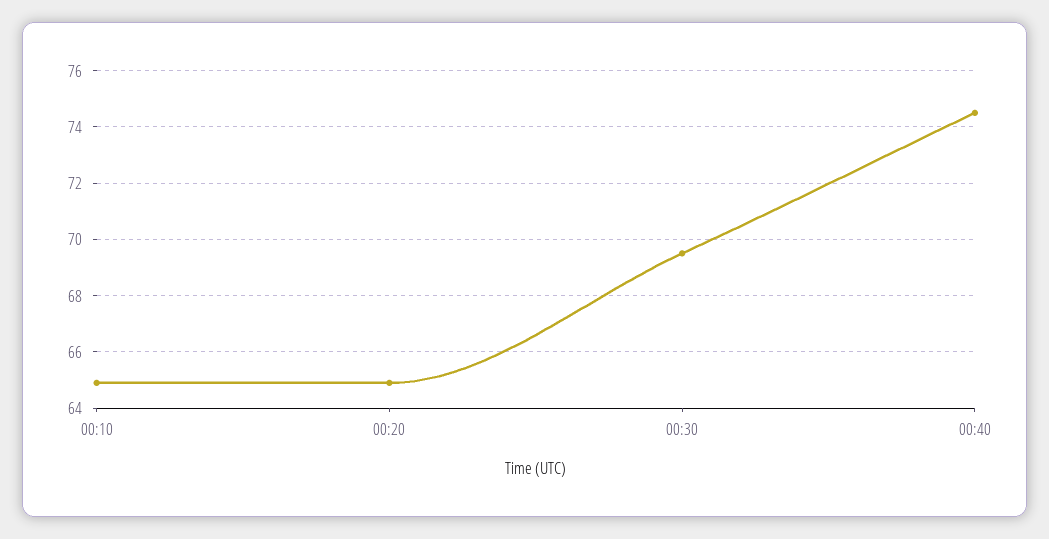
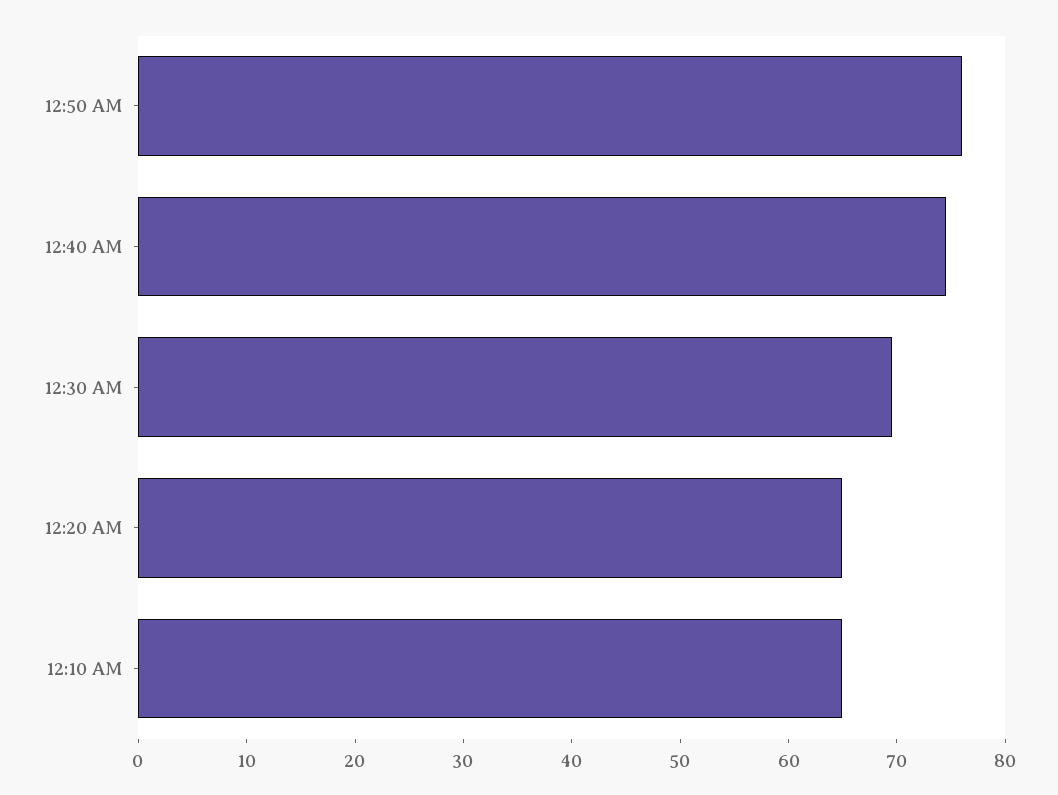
12:50 AM: none -> 76

